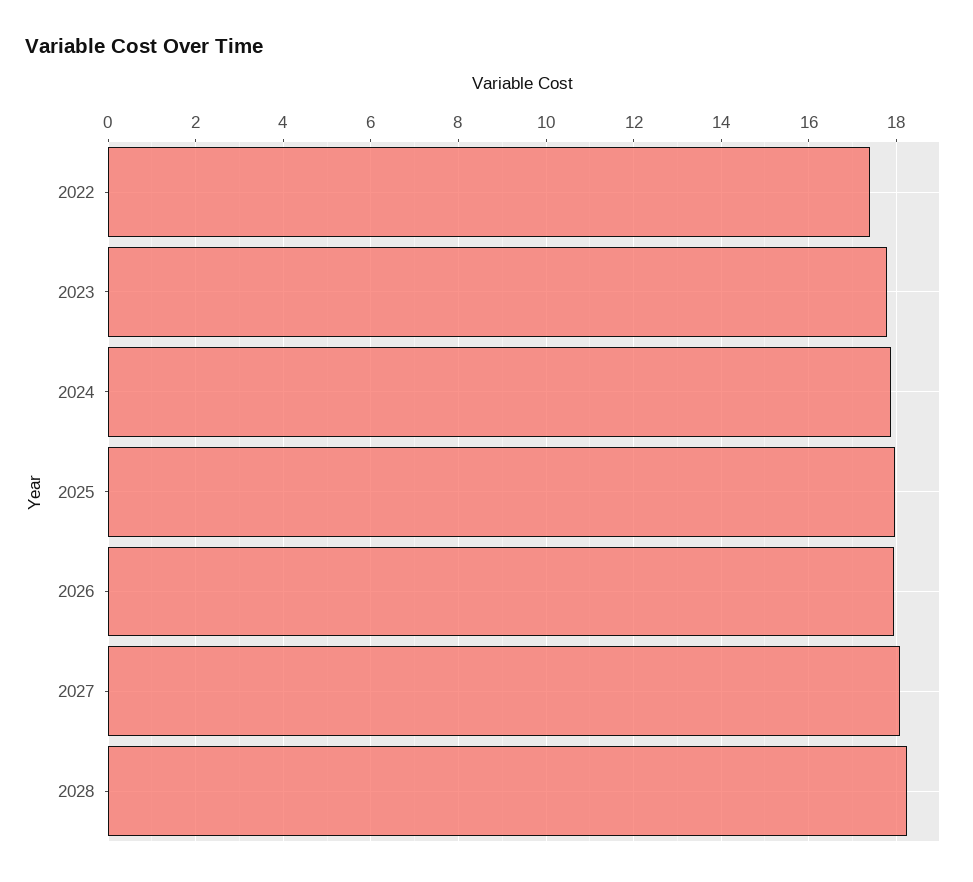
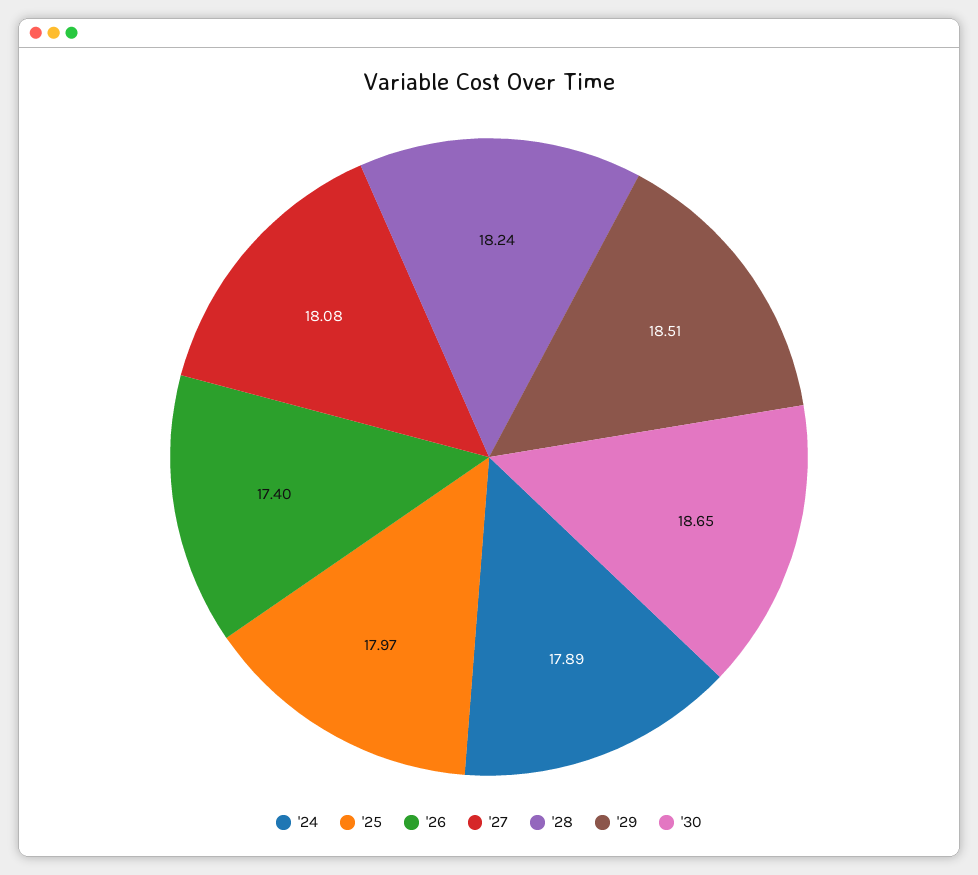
2022: 17.4 -> none
2023: 17.8 -> none
2026: 18 -> 17.4
'29: none -> 18.51
'30: none -> 18.65

